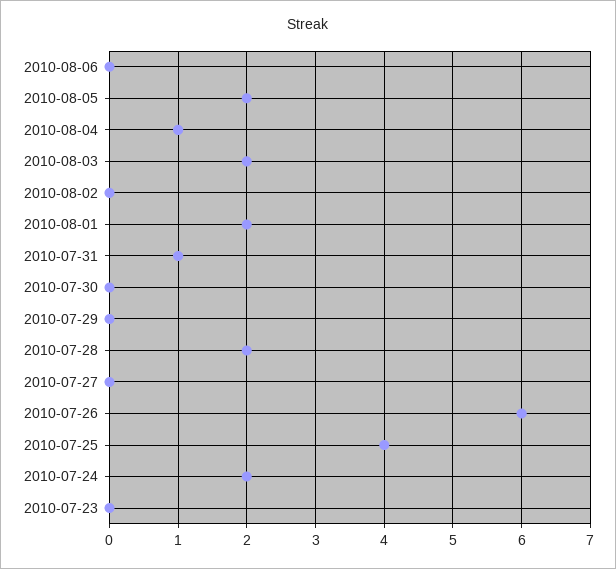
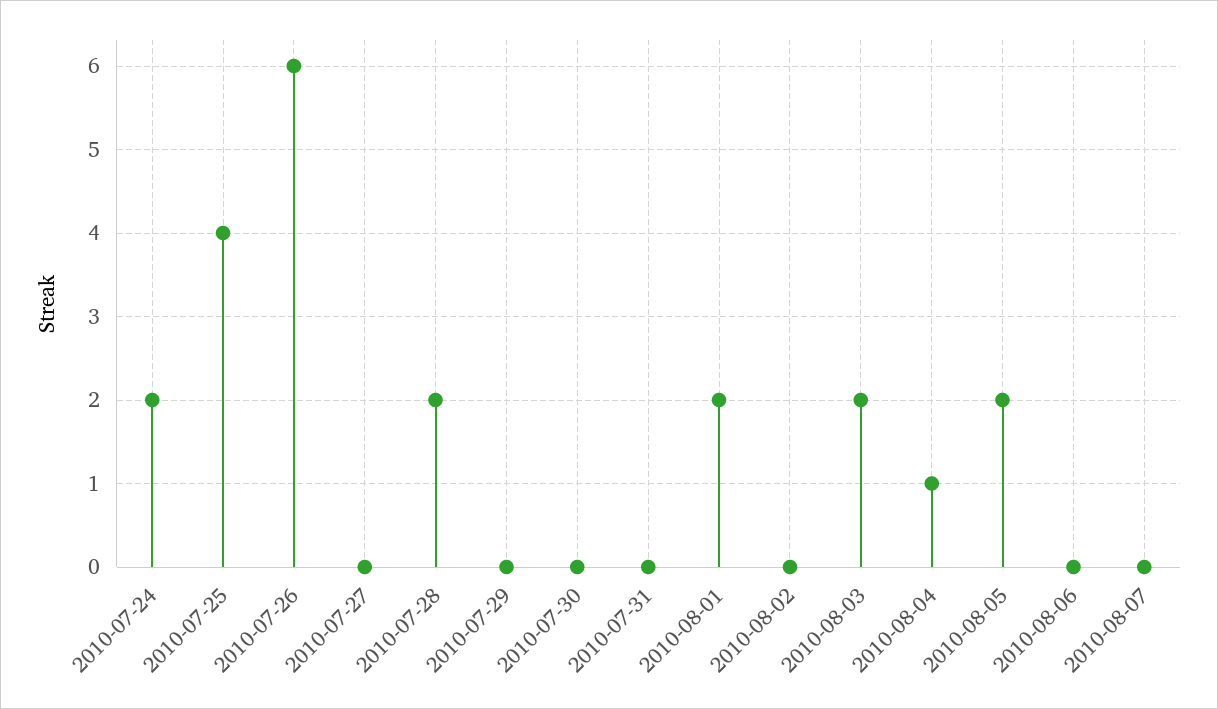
2010-07-31: 1 -> 0
2010-07-23: 0 -> none
2010-08-07: none -> 0

